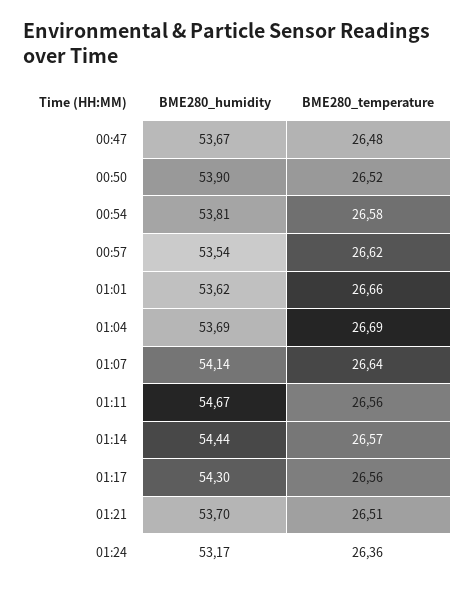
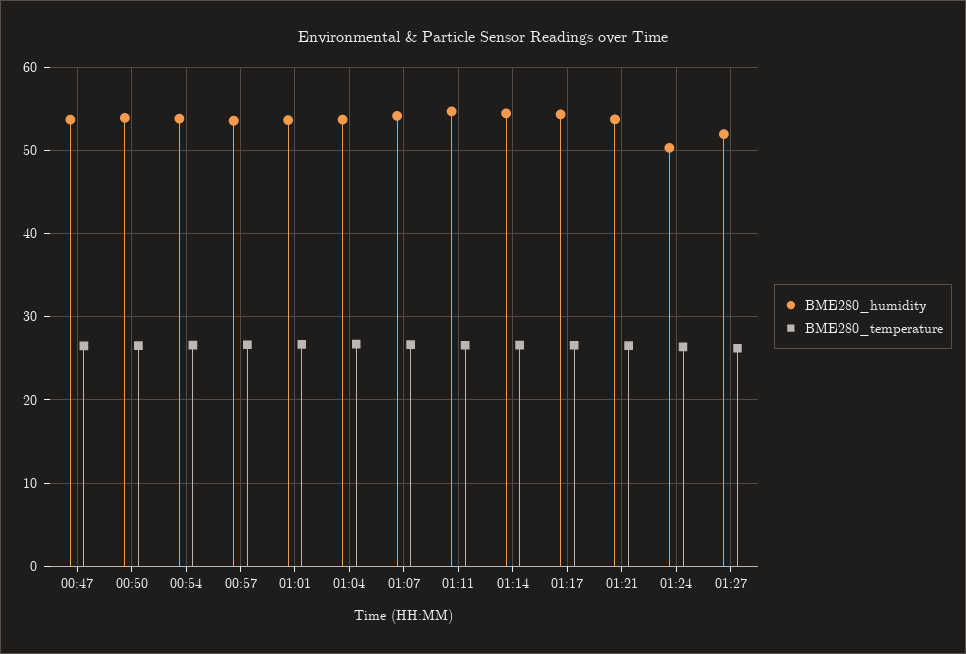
BME280_humidity, 01:24: 53.17 -> 50
BME280_humidity, 01:27: none -> 52
BME280_temperature, 01:27: none -> 26

